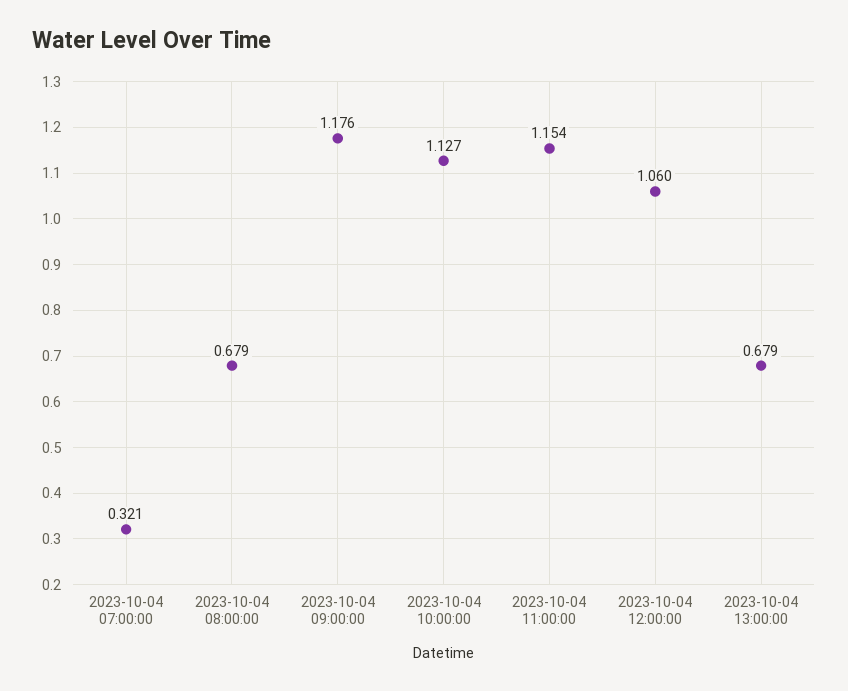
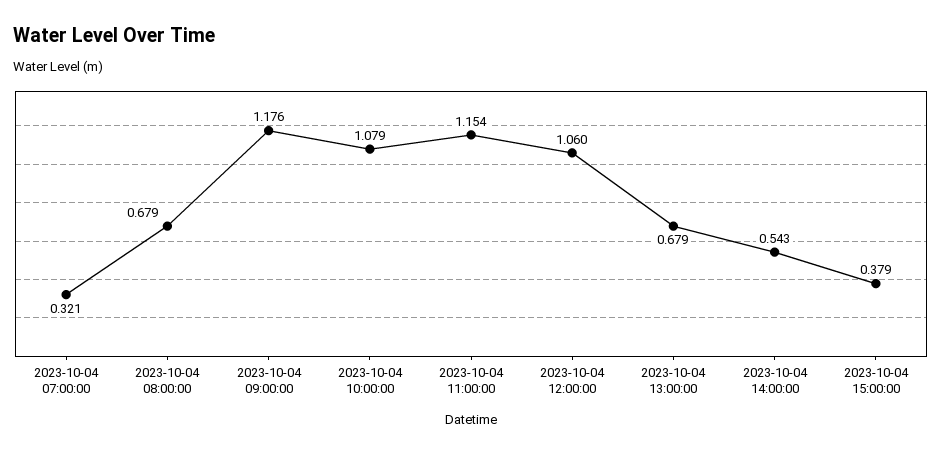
2023-10-04 10:00:00: 1.127 -> 1.079
2023-10-04 14:00:00: none -> 0.543
2023-10-04 15:00:00: none -> 0.379

